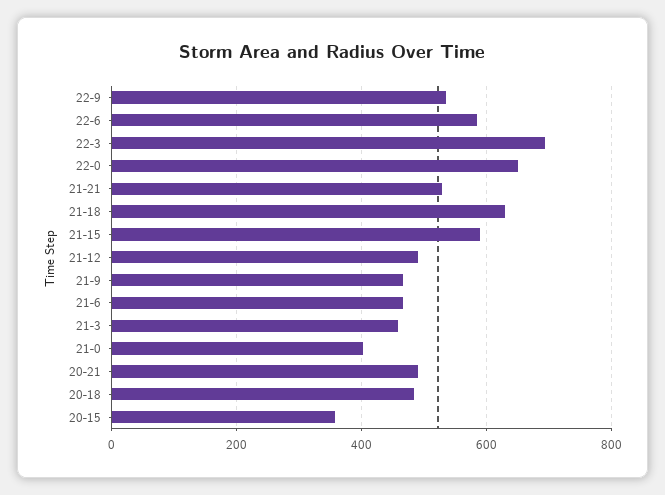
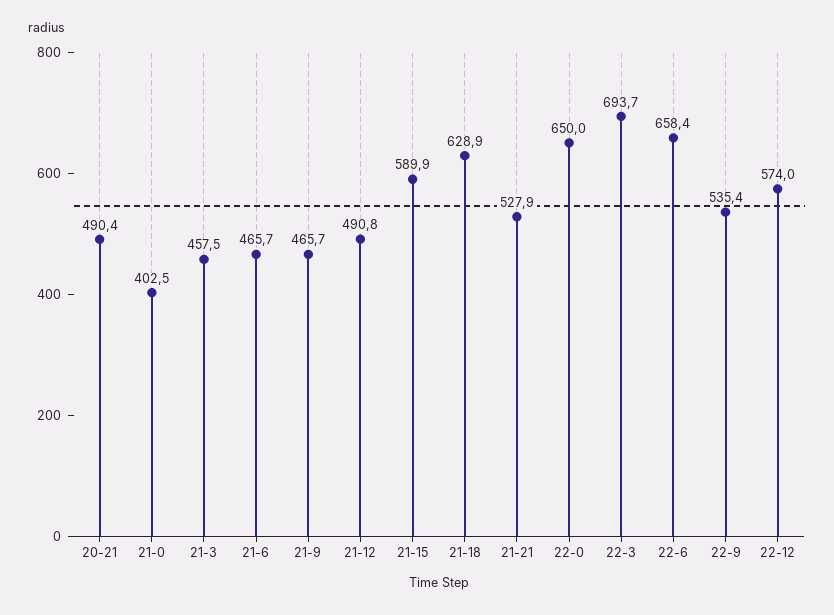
22-6: 580 -> 658.4
20-18: 480 -> none
20-15: 360 -> none
22-12: none -> 574

